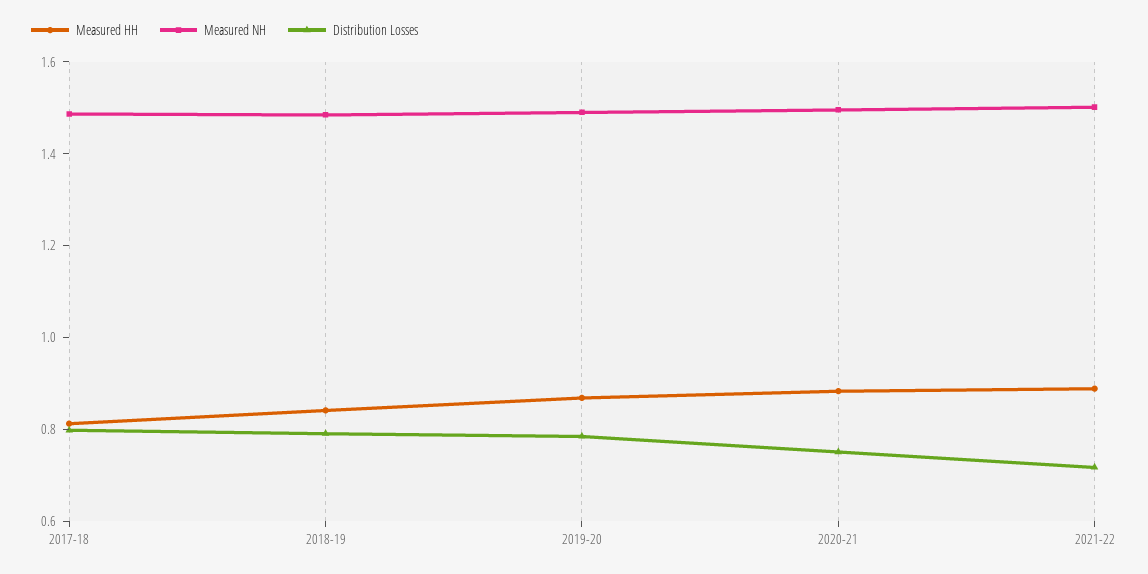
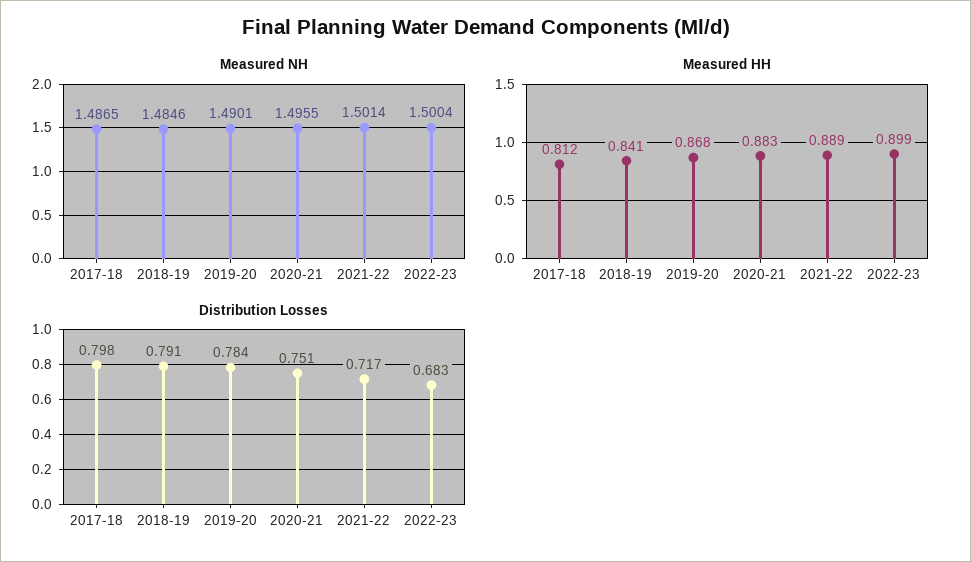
Measured NH, 2022-23: none -> 1.5004
Measured HH, 2022-23: none -> 0.899
Distribution Losses, 2022-23: none -> 0.683

